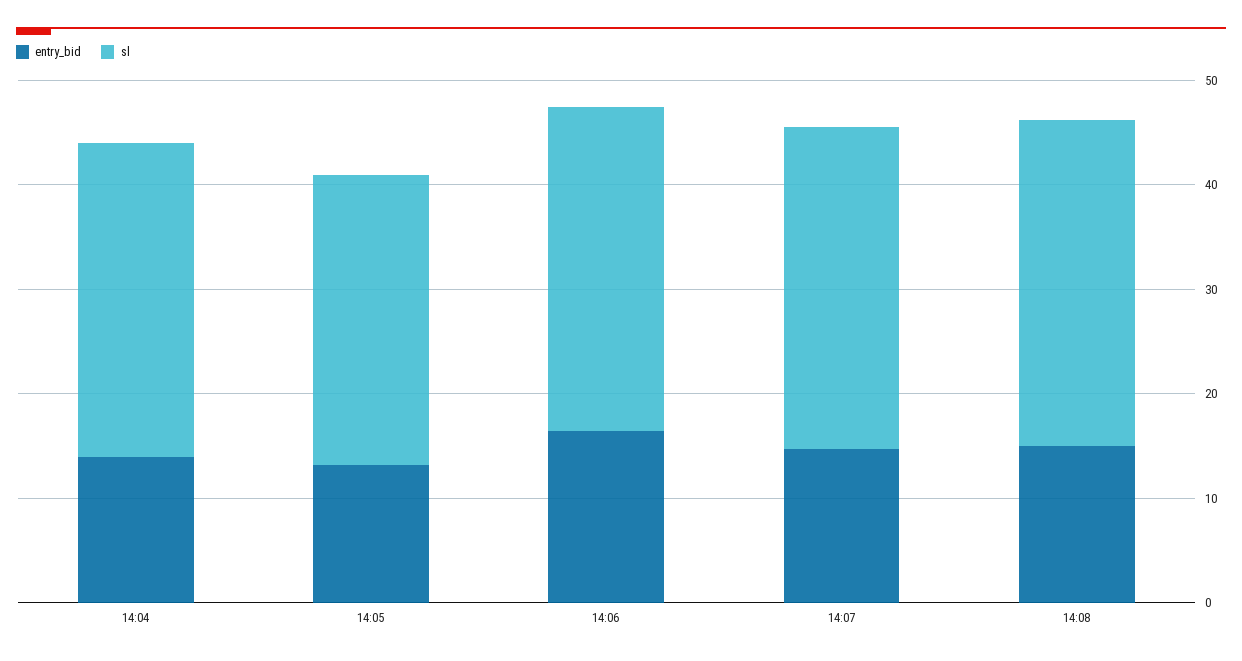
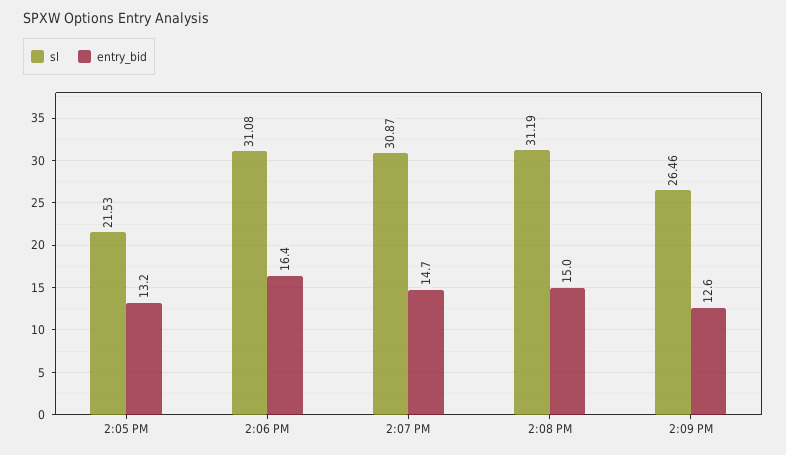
entry_bid, 14:04: 14 -> none
sl, 14:04: 30 -> none
sl, 14:05: 28 -> 21.53
sl, 2:09 PM: none -> 26.46
entry_bid, 2:09 PM: none -> 12.6

